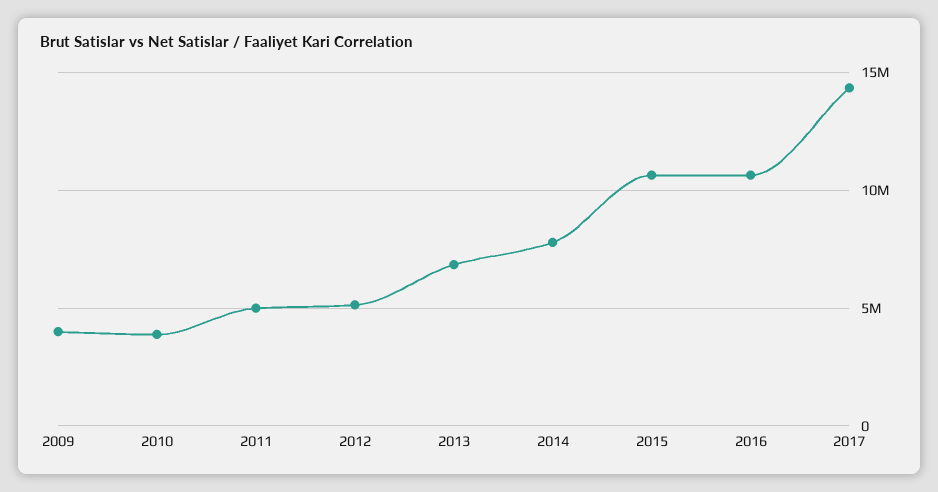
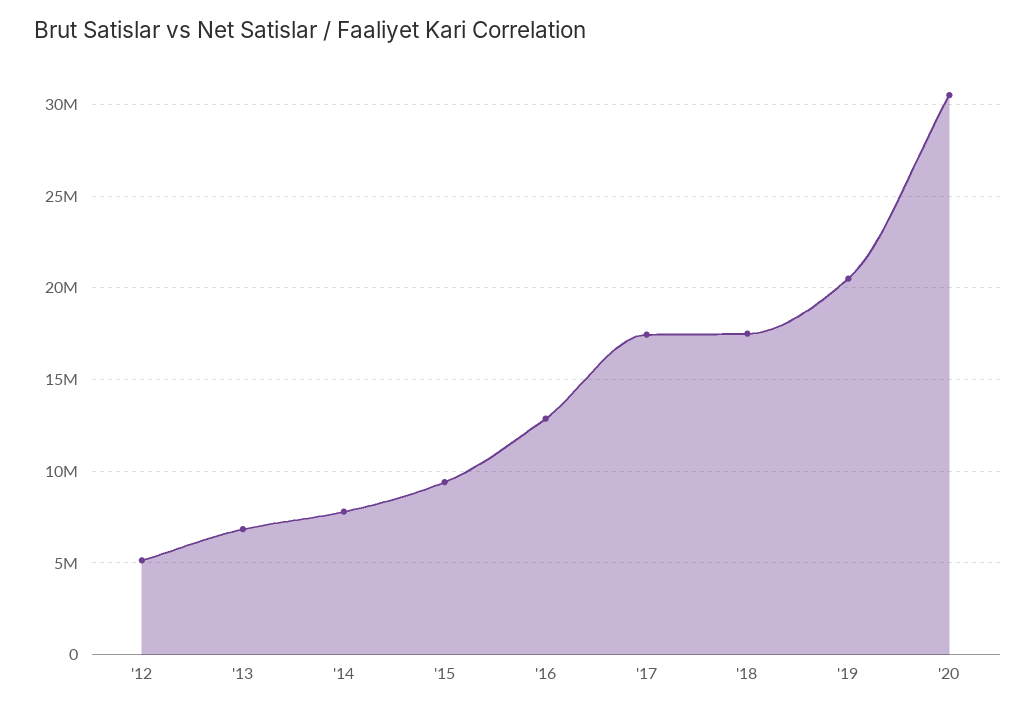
2009: 4000000 -> none
2010: 4000000 -> none
2011: 5000000 -> none
2015: 10500000 -> 9500000
2016: 10500000 -> 13000000
2017: 14500000 -> 17500000
'18: none -> 17500000
'19: none -> 20500000
'20: none -> 30500000

